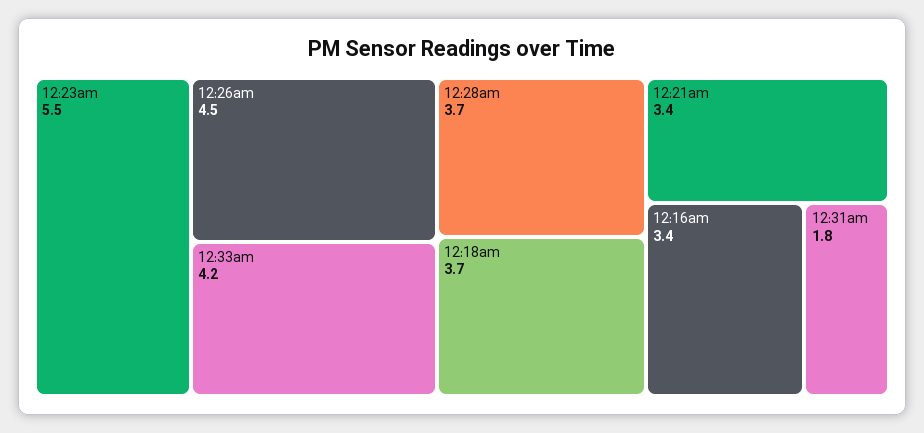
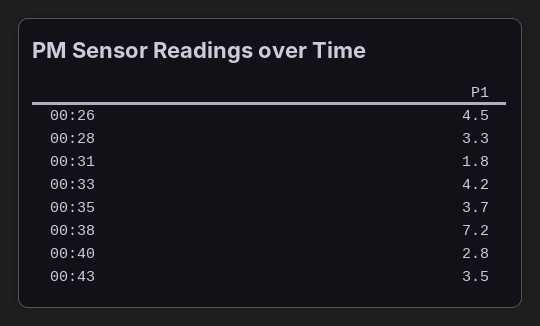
12:23am: 5.5 -> none
12:28am: 3.7 -> 3.3
12:18am: 3.7 -> none
12:21am: 3.4 -> none
12:16am: 3.4 -> none
00:35: none -> 3.7
00:38: none -> 7.2
00:40: none -> 2.8
00:43: none -> 3.5

